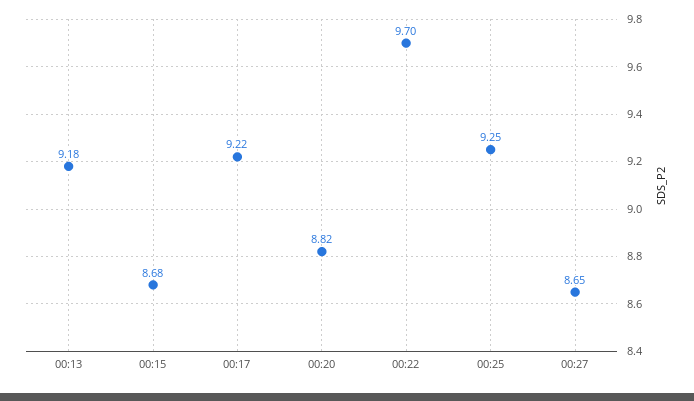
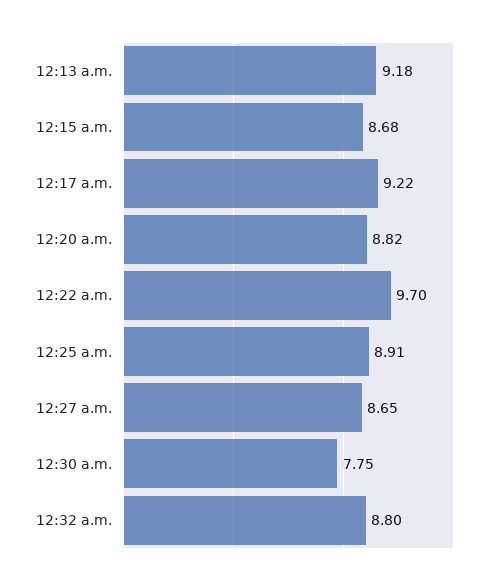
00:25: 9.25 -> 8.91
12:30 a.m.: none -> 7.75
12:32 a.m.: none -> 8.8

